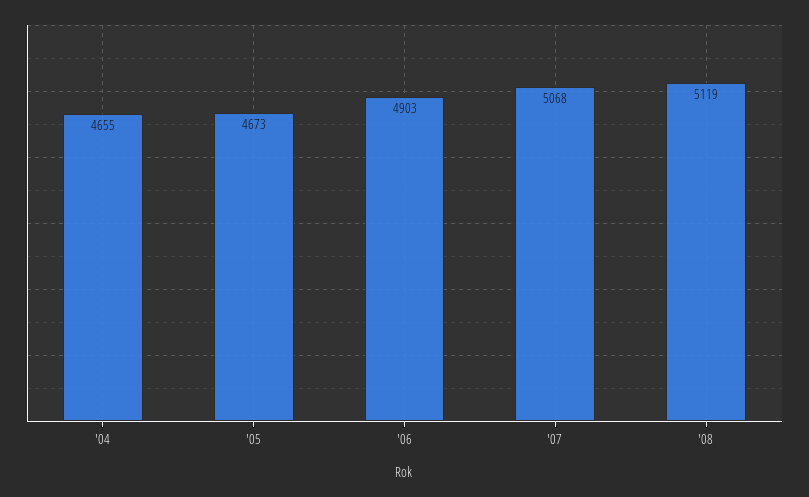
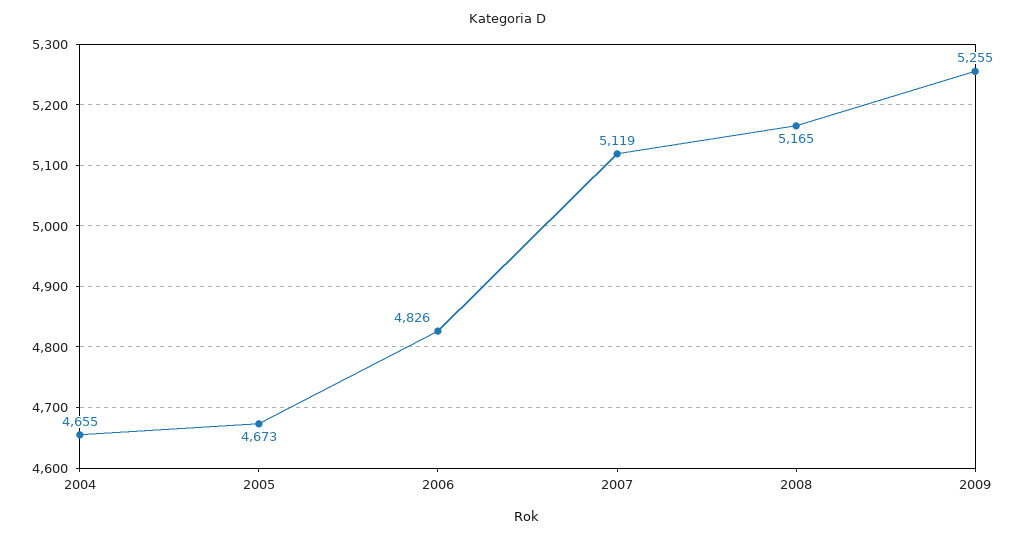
'06: 4903 -> 4826
'07: 5068 -> 5119
'08: 5119 -> 5165
2009: none -> 5255

